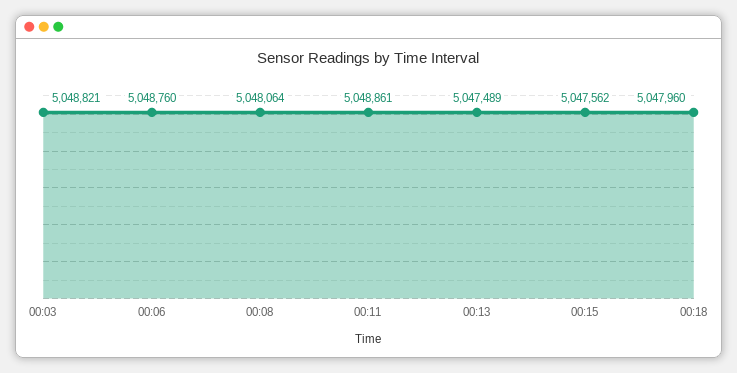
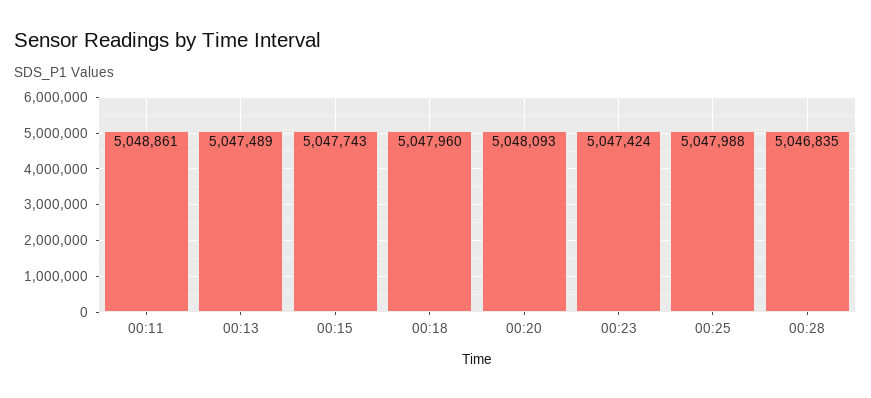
00:03: 5048821 -> none
00:06: 5048760 -> none
00:08: 5048064 -> none
00:15: 5047562 -> 5047743
00:20: none -> 5048093
00:23: none -> 5047424
00:25: none -> 5047988
00:28: none -> 5046835

